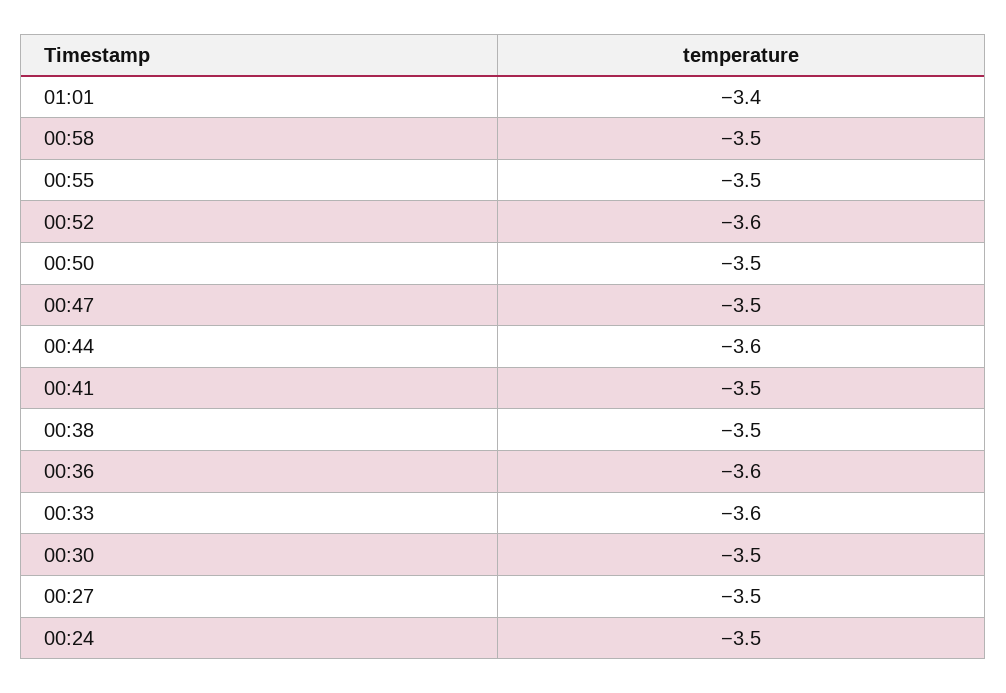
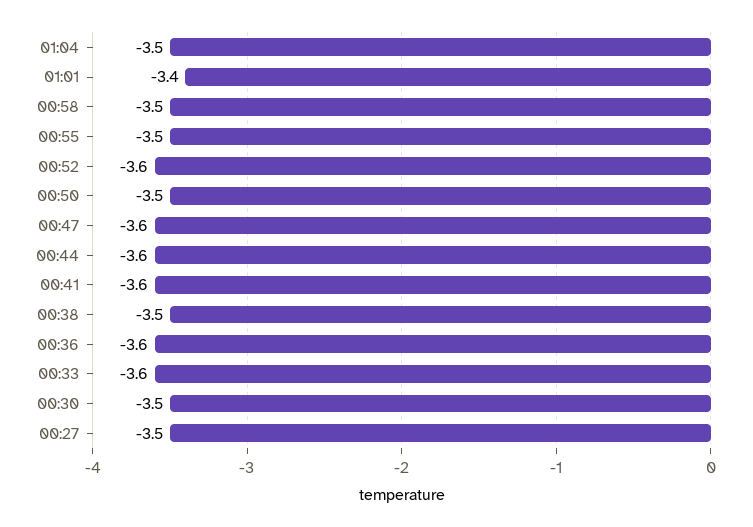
00:47: -3.5 -> -3.6
00:41: -3.5 -> -3.6
00:24: -3.5 -> none
01:04: none -> -3.5

